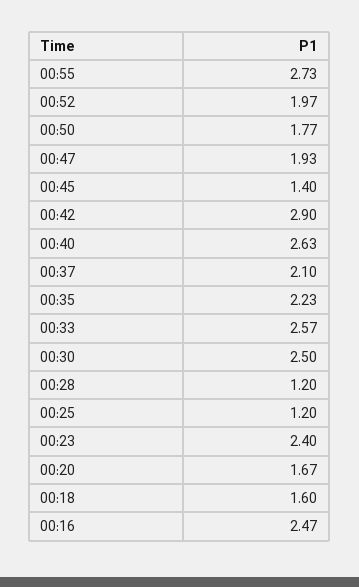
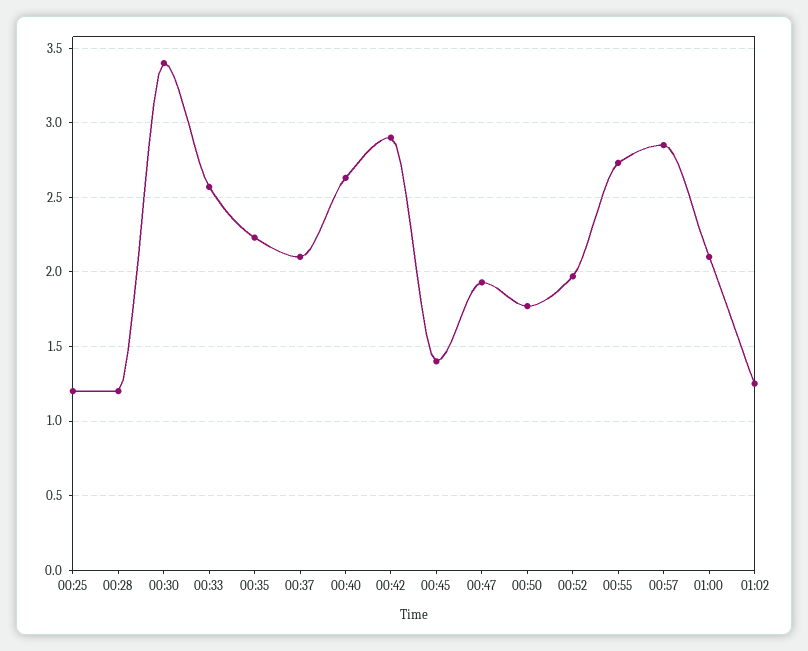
00:30: 2.5 -> 3.4
00:23: 2.4 -> none
00:20: 1.67 -> none
00:18: 1.6 -> none
00:16: 2.47 -> none
00:57: none -> 2.85
01:00: none -> 2.1
01:02: none -> 1.25

